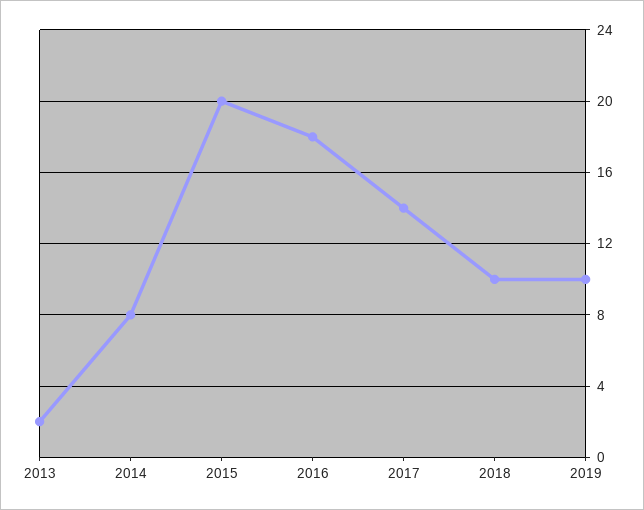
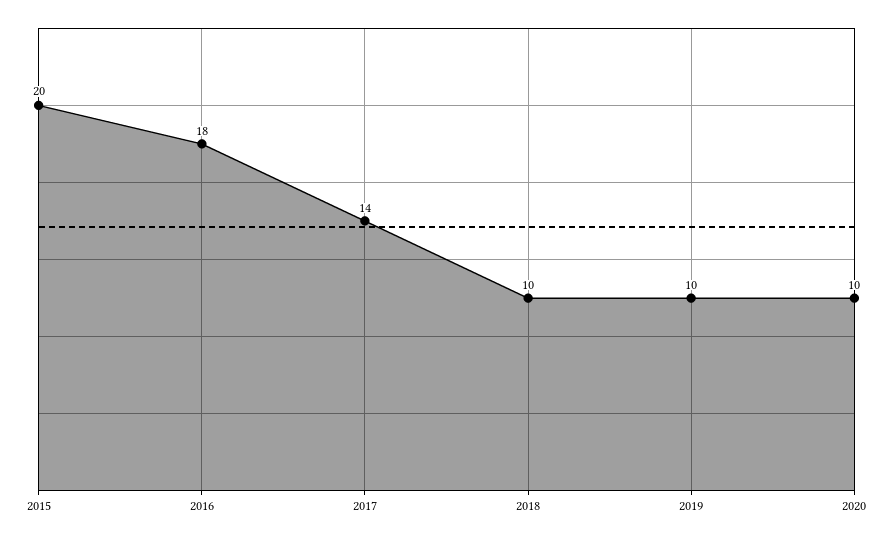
2013: 2 -> none
2014: 8 -> none
2020: none -> 10

